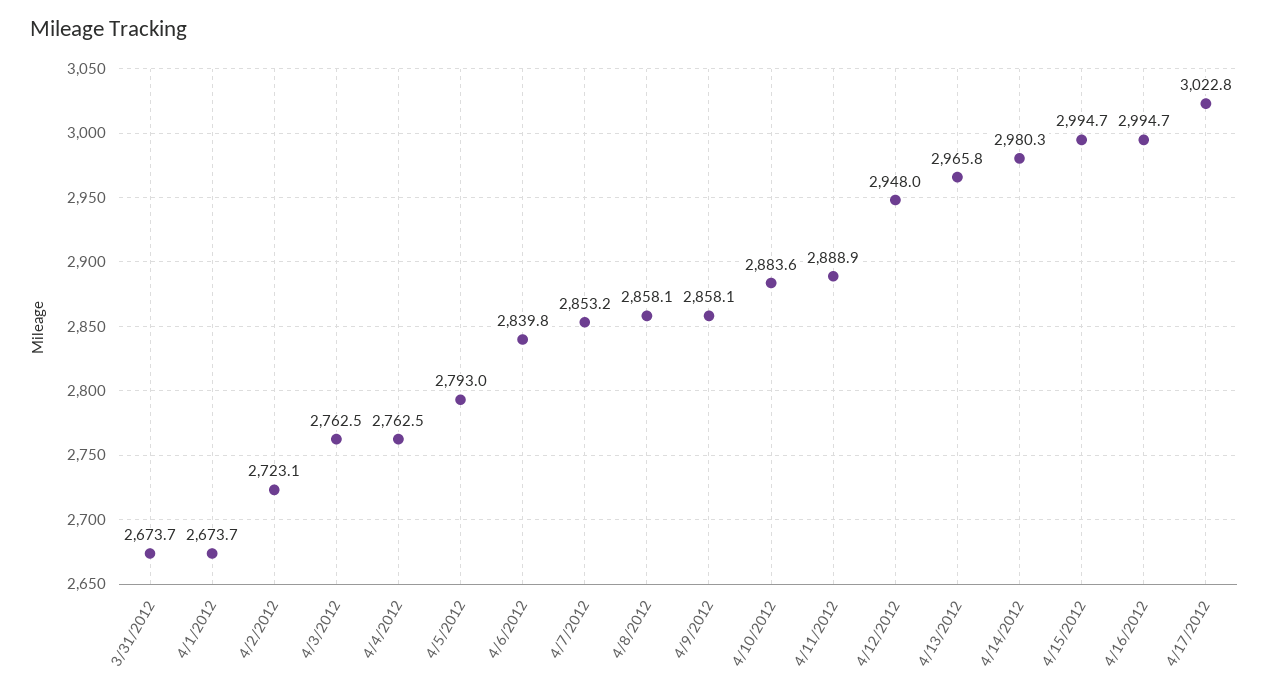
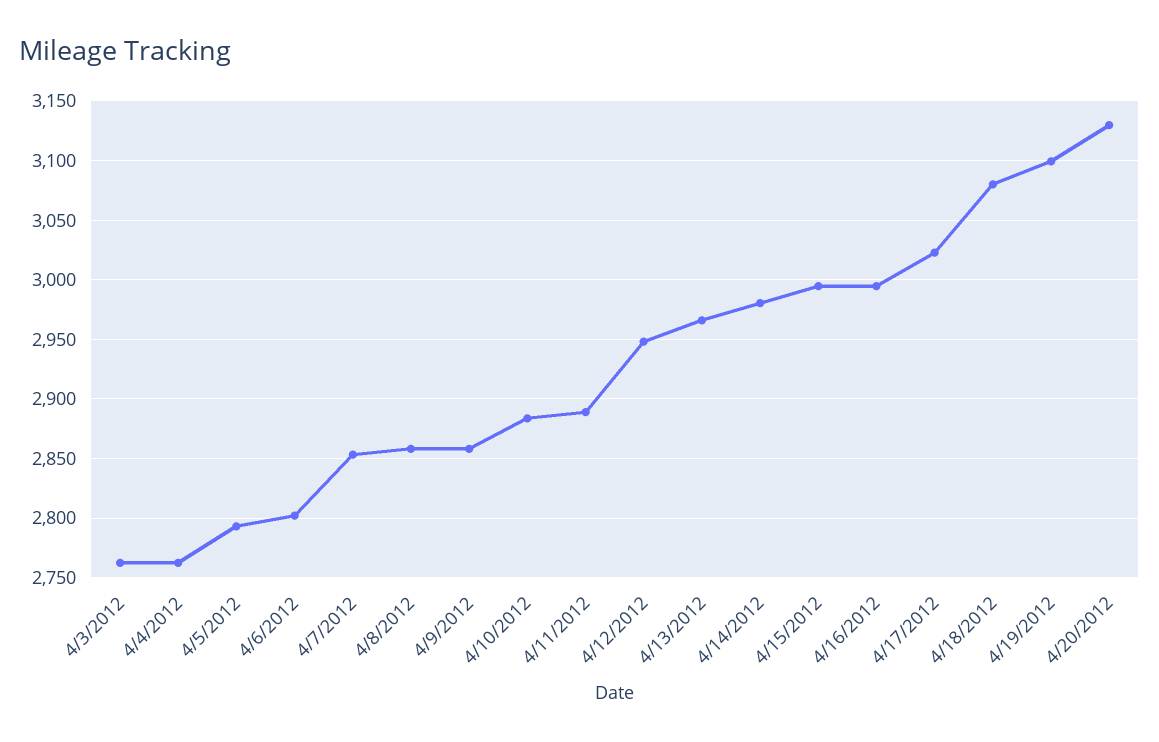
3/31/2012: 2673.7 -> none
4/1/2012: 2673.7 -> none
4/2/2012: 2723.1 -> none
4/6/2012: 2839.8 -> 2800
4/18/2012: none -> 3080
4/19/2012: none -> 3100
4/20/2012: none -> 3130

